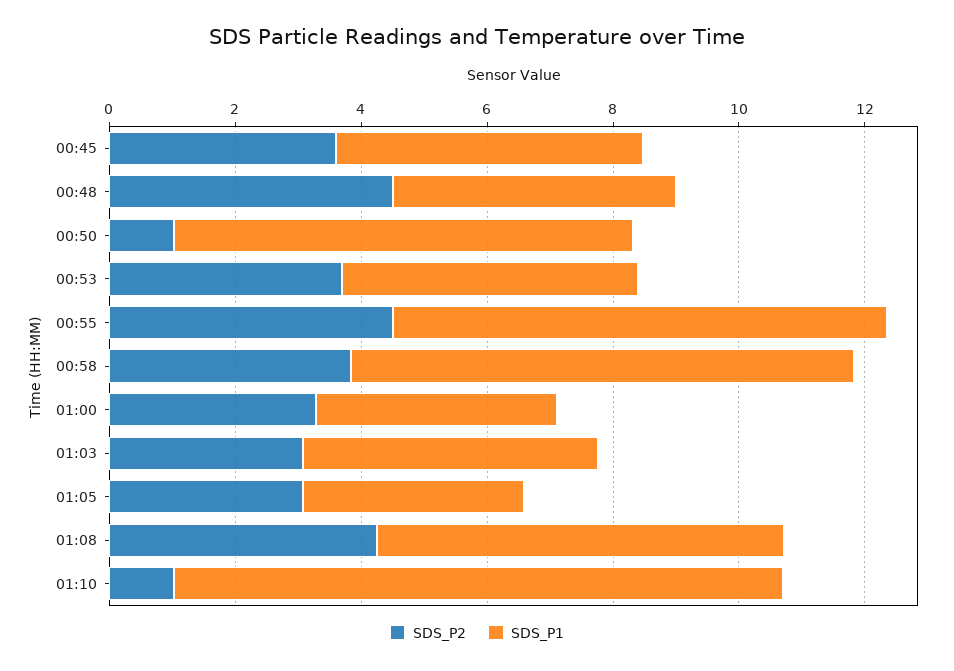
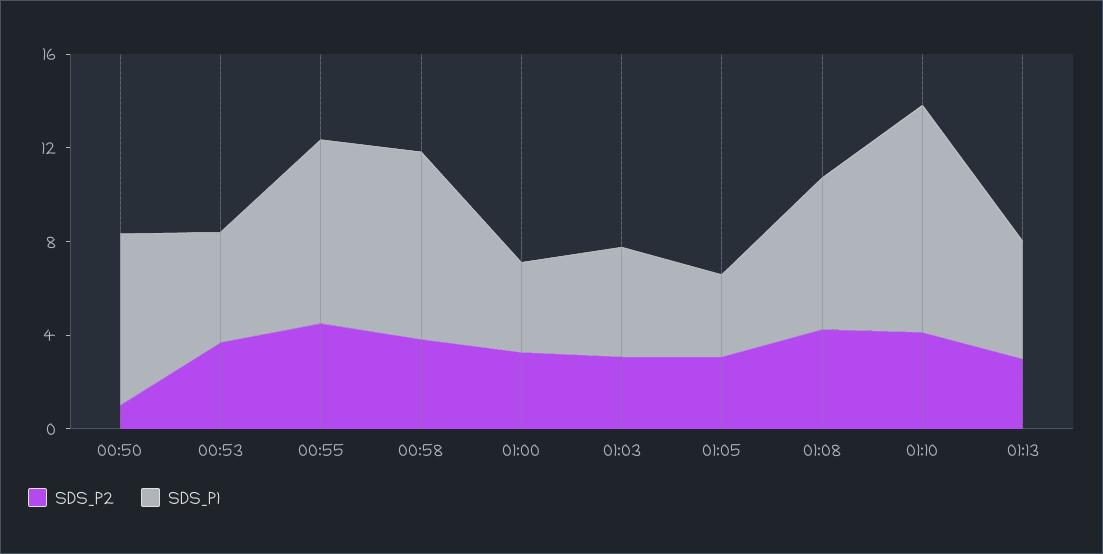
SDS_P2, 00:45: 3.5 -> none
SDS_P1, 00:45: 5 -> none
SDS_P2, 00:48: 4.5 -> none
SDS_P1, 00:48: 4.5 -> none
SDS_P2, 01:10: 1 -> 4
SDS_P2, 01:13: none -> 3
SDS_P1, 01:13: none -> 5

